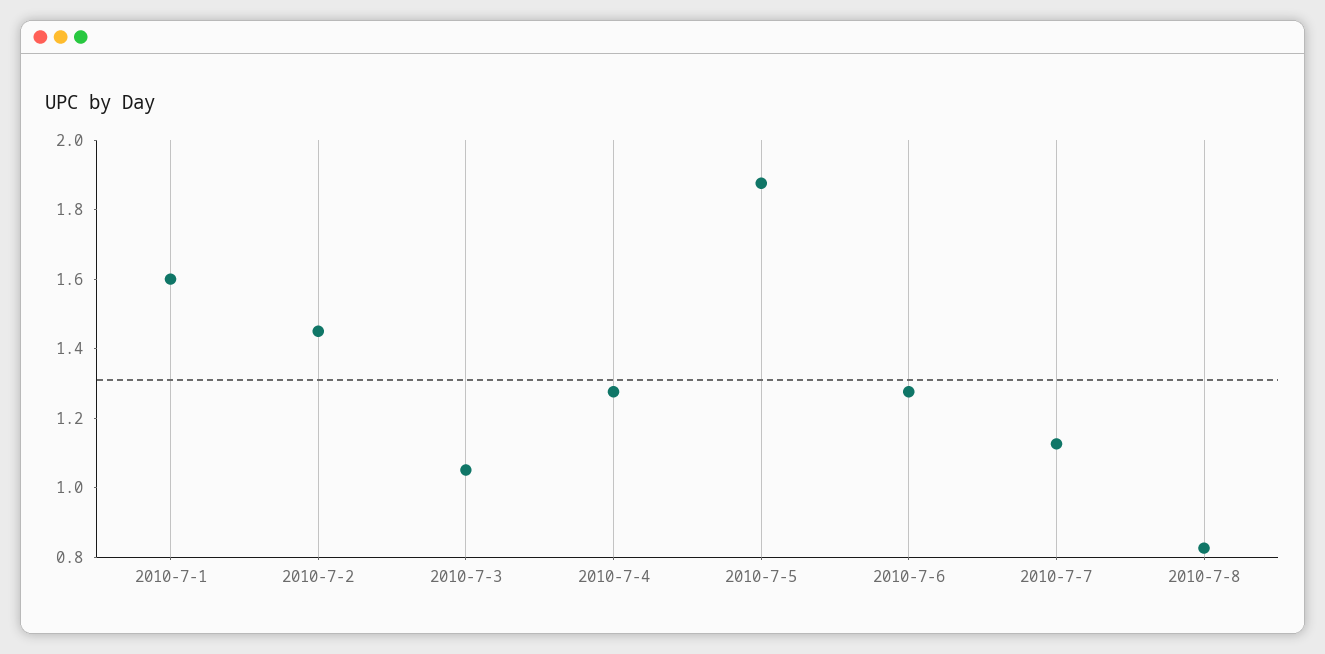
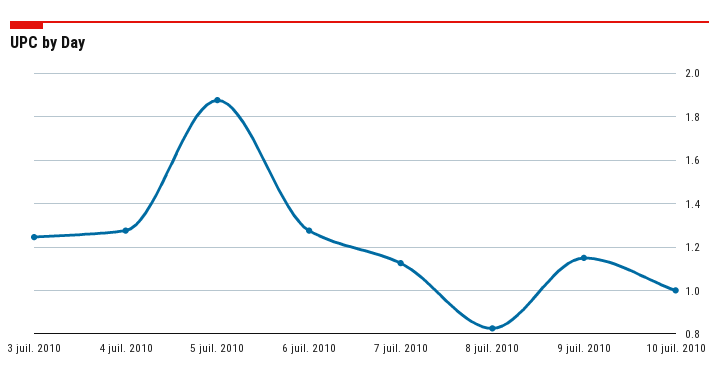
2010-7-1: 1.6 -> none
2010-7-2: 1.45 -> none
2010-7-3: 1.05 -> 1.25
9 juil. 2010: none -> 1.15
10 juil. 2010: none -> 1

